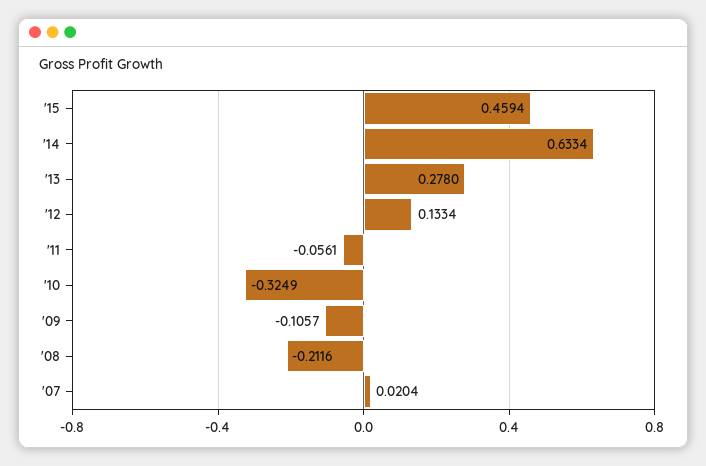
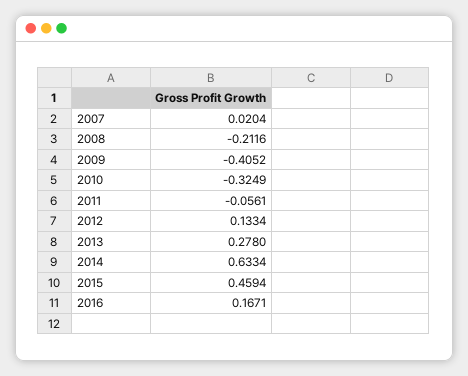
'09: -0.1057 -> -0.4052
2016: none -> 0.1671

